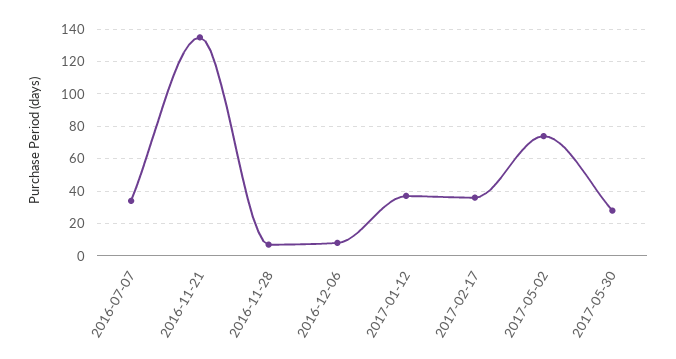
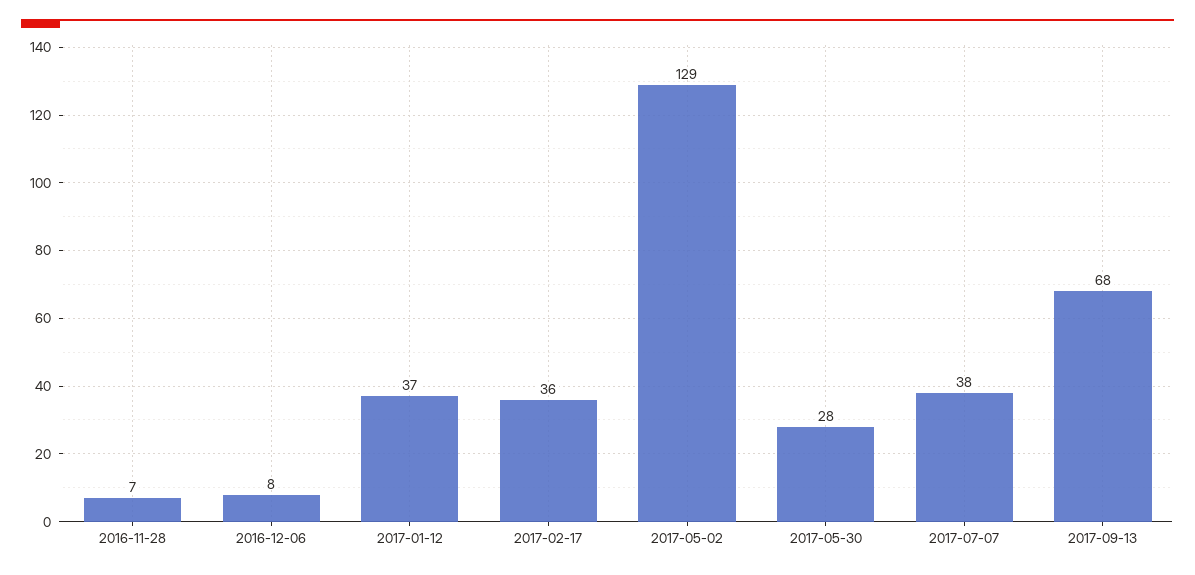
2016-07-07: 35 -> none
2016-11-21: 135 -> none
2017-05-02: 75 -> 129
2017-07-07: none -> 38
2017-09-13: none -> 68

